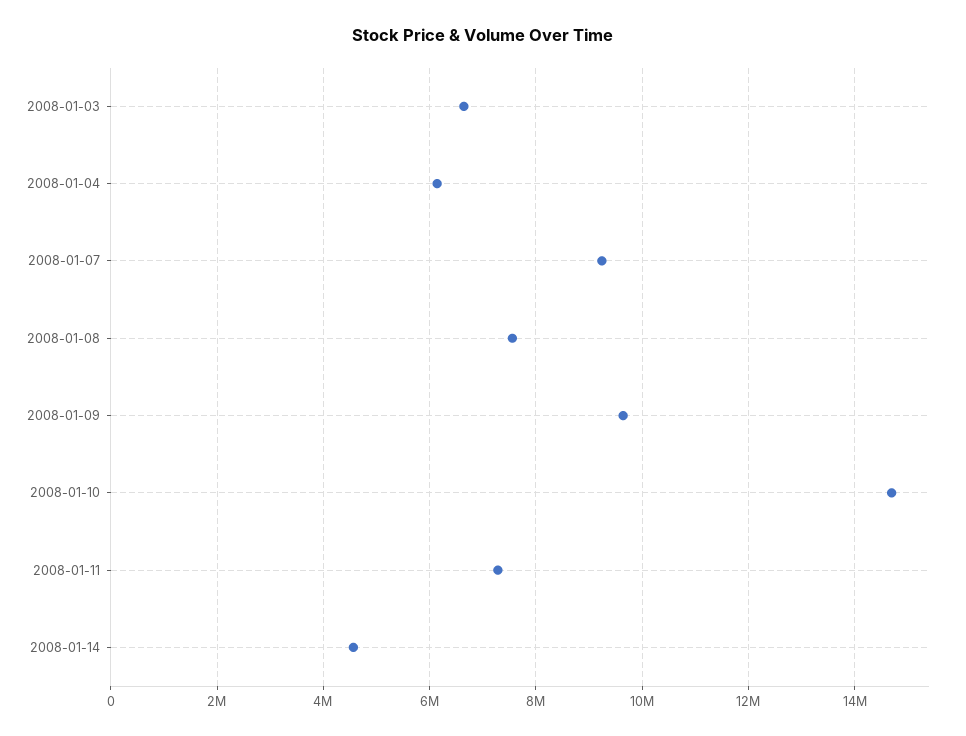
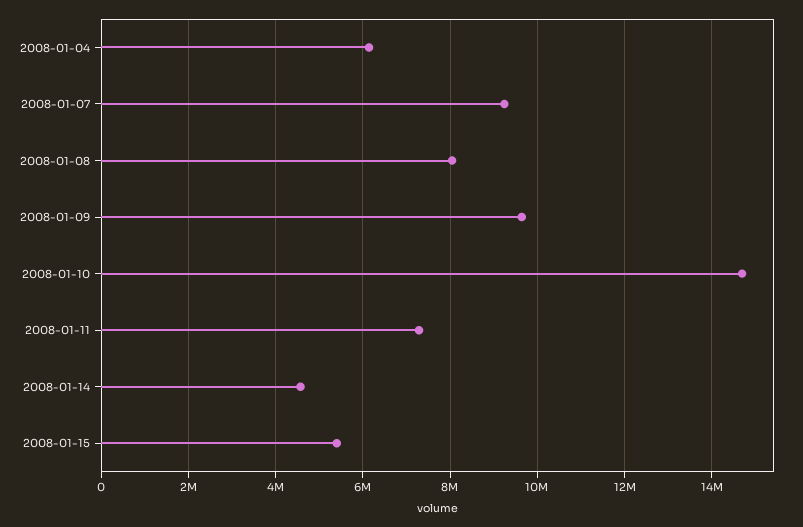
2008-01-03: 6600000 -> none
2008-01-08: 7600000 -> 8000000
2008-01-15: none -> 5400000

